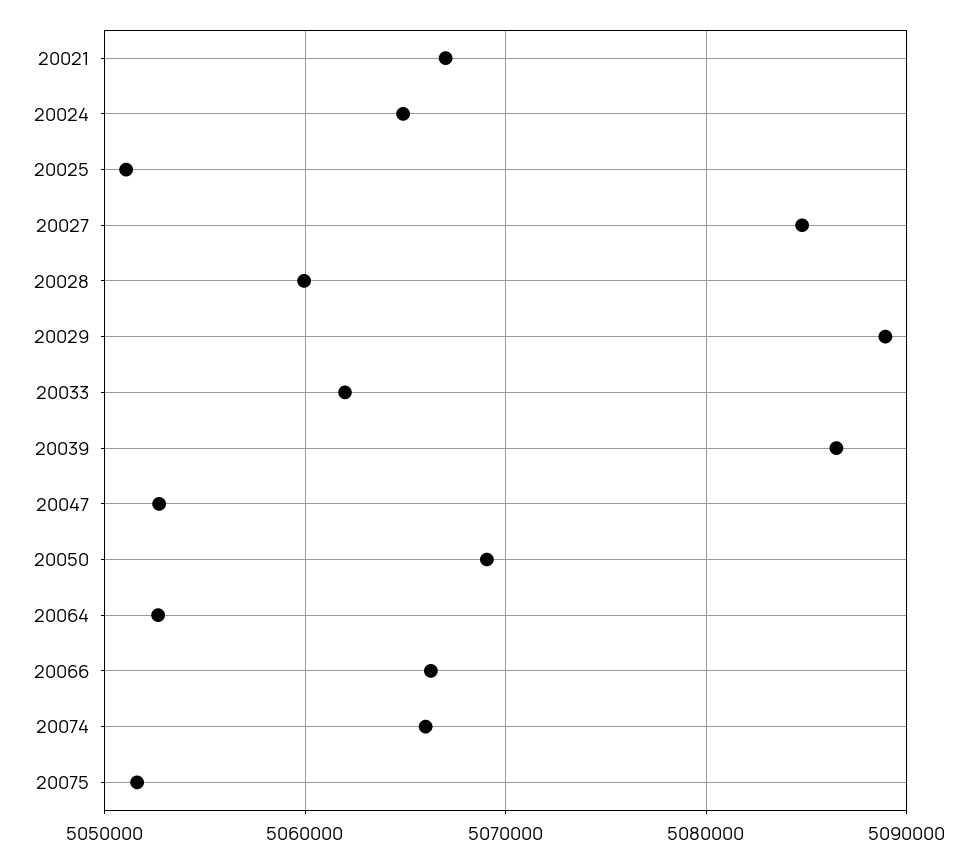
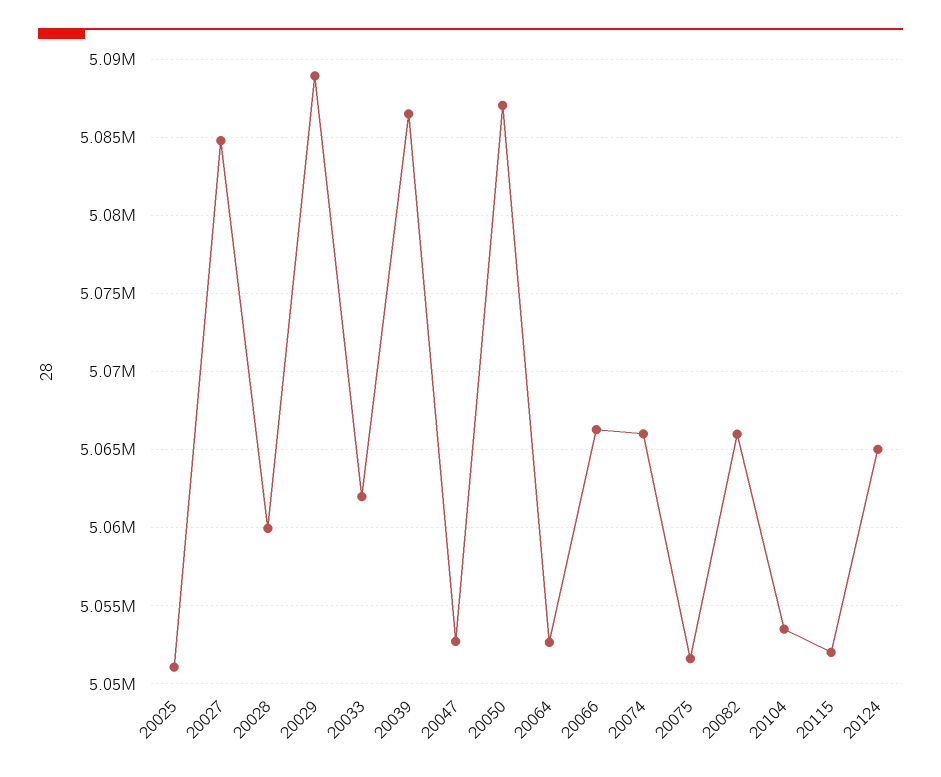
20021: 5067000 -> none
20024: 5065000 -> none
20050: 5069000 -> 5087000
20082: none -> 5066000
20104: none -> 5053500
20115: none -> 5052000
20124: none -> 5065000

